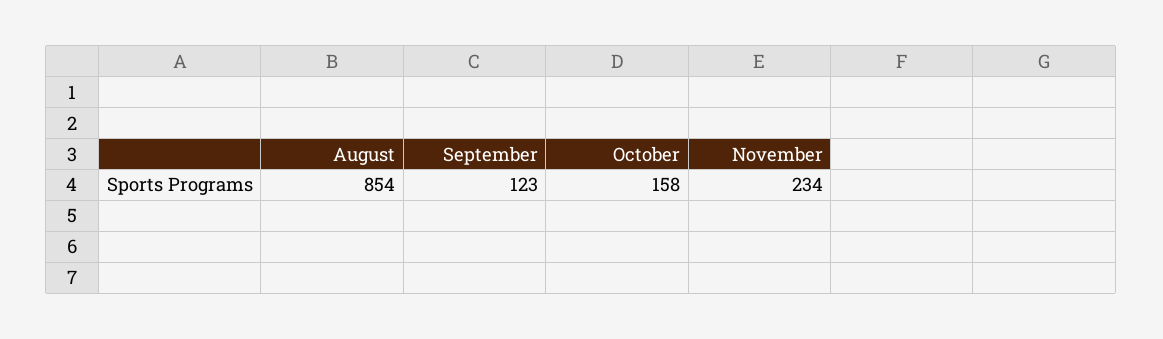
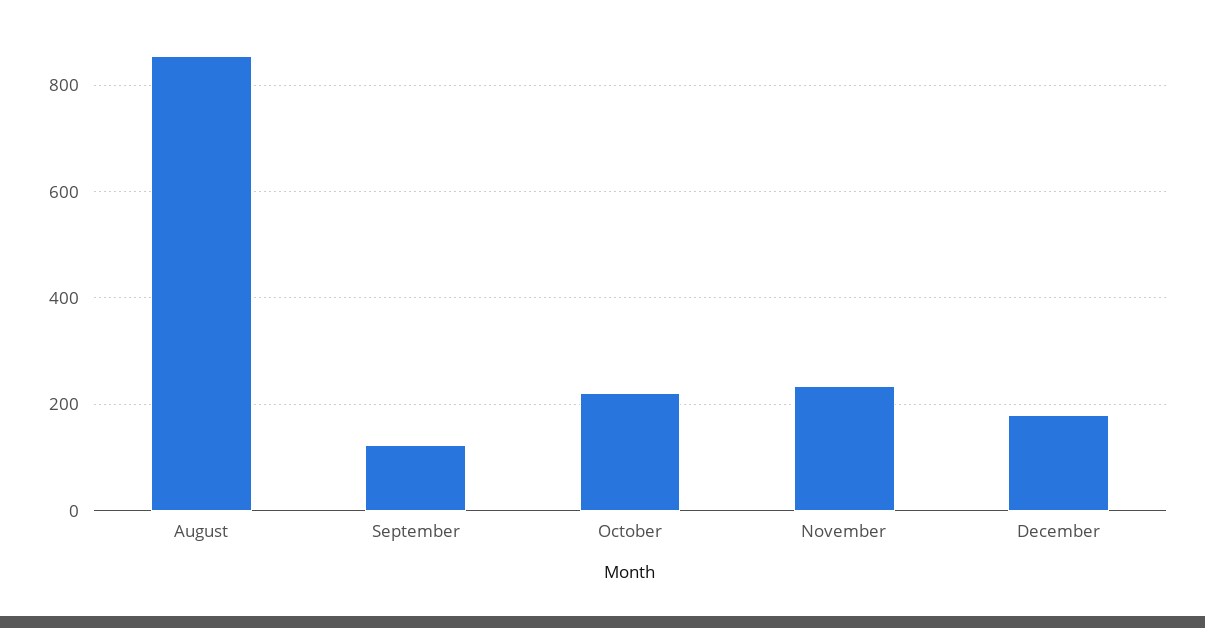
October: 158 -> 220
December: none -> 180

